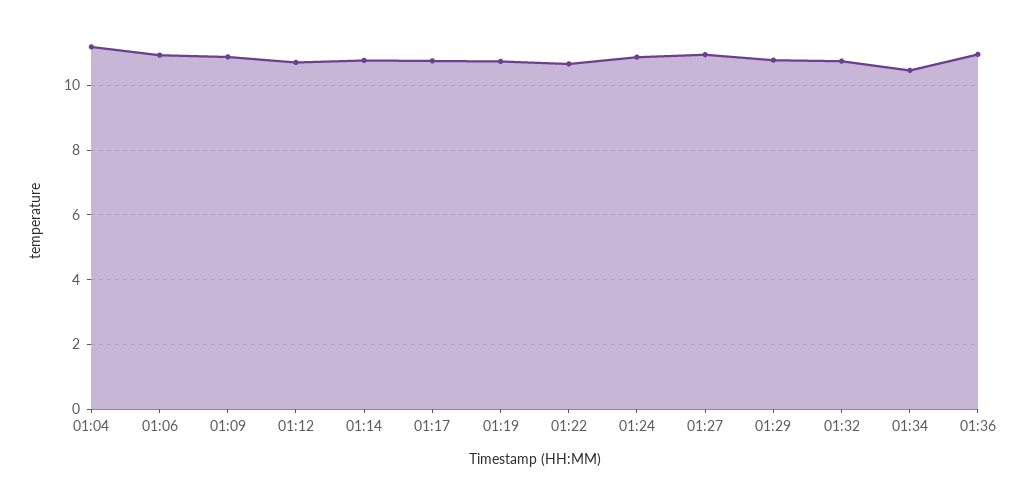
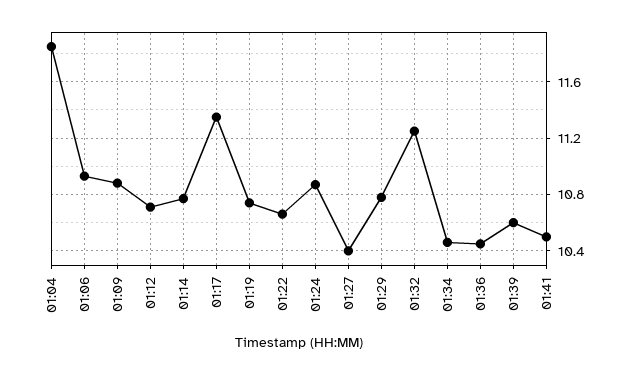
01:04: 11.2 -> 11.85
01:17: 10.8 -> 11.35
01:27: 11 -> 10.4
01:32: 10.8 -> 11.25
01:36: 11 -> 10.45
01:39: none -> 10.6
01:41: none -> 10.5

